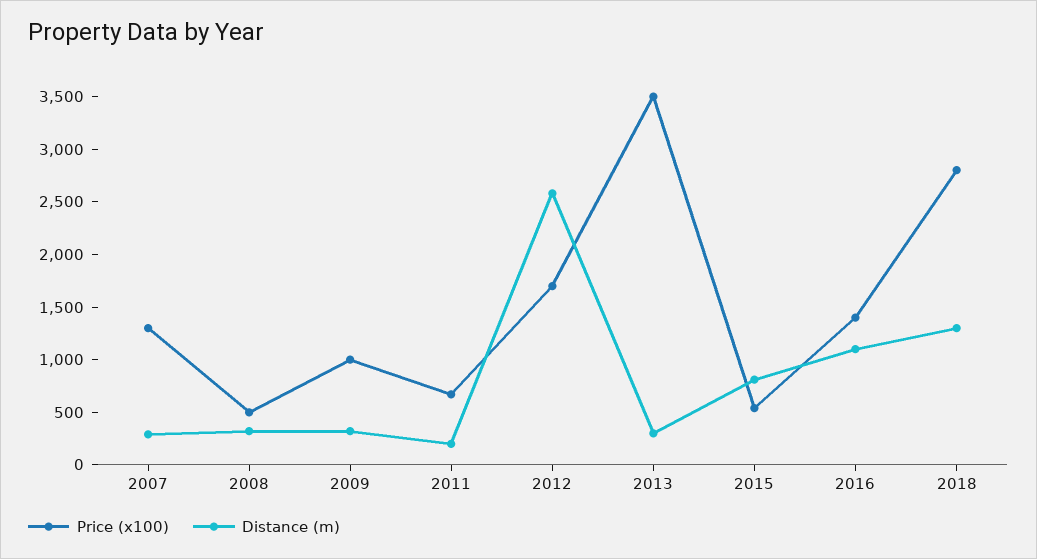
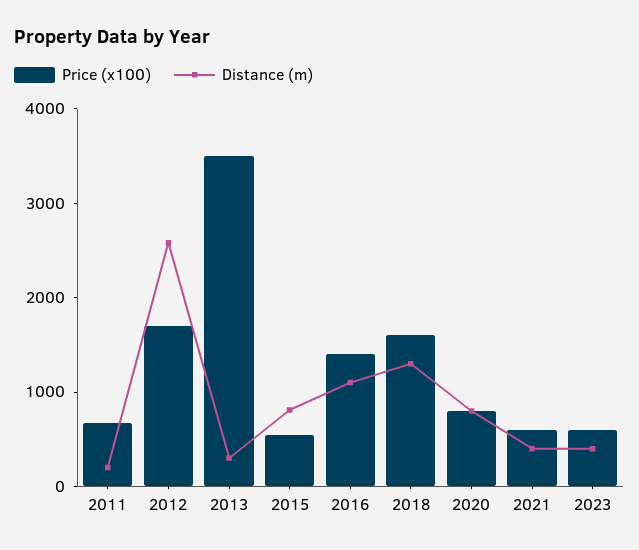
Price (x100), 2007: 1300 -> none
Distance (m), 2007: 300 -> none
Price (x100), 2008: 500 -> none
Distance (m), 2008: 300 -> none
Price (x100), 2009: 1000 -> none
Distance (m), 2009: 300 -> none
Price (x100), 2018: 2800 -> 1600
Price (x100), 2020: none -> 800
Distance (m), 2020: none -> 800
Price (x100), 2021: none -> 600
Distance (m), 2021: none -> 400
Price (x100), 2023: none -> 600
Distance (m), 2023: none -> 400

